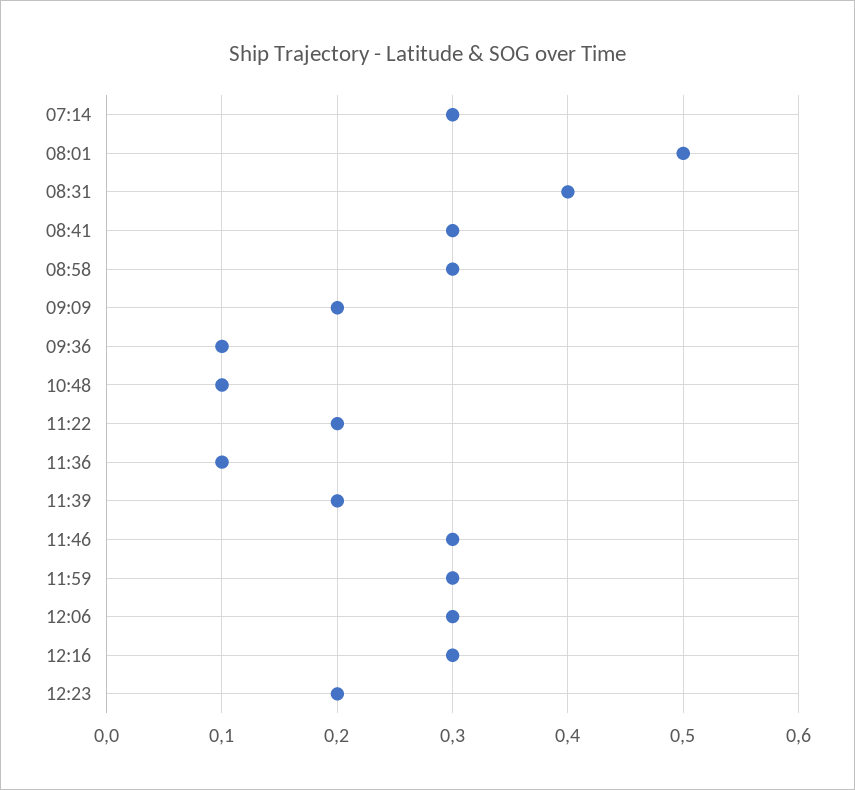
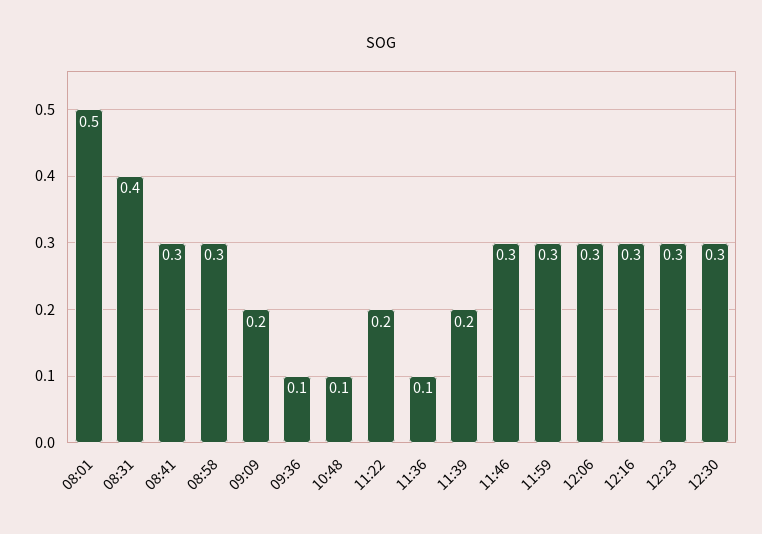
07:14: 0.3 -> none
12:23: 0.2 -> 0.3
12:30: none -> 0.3

